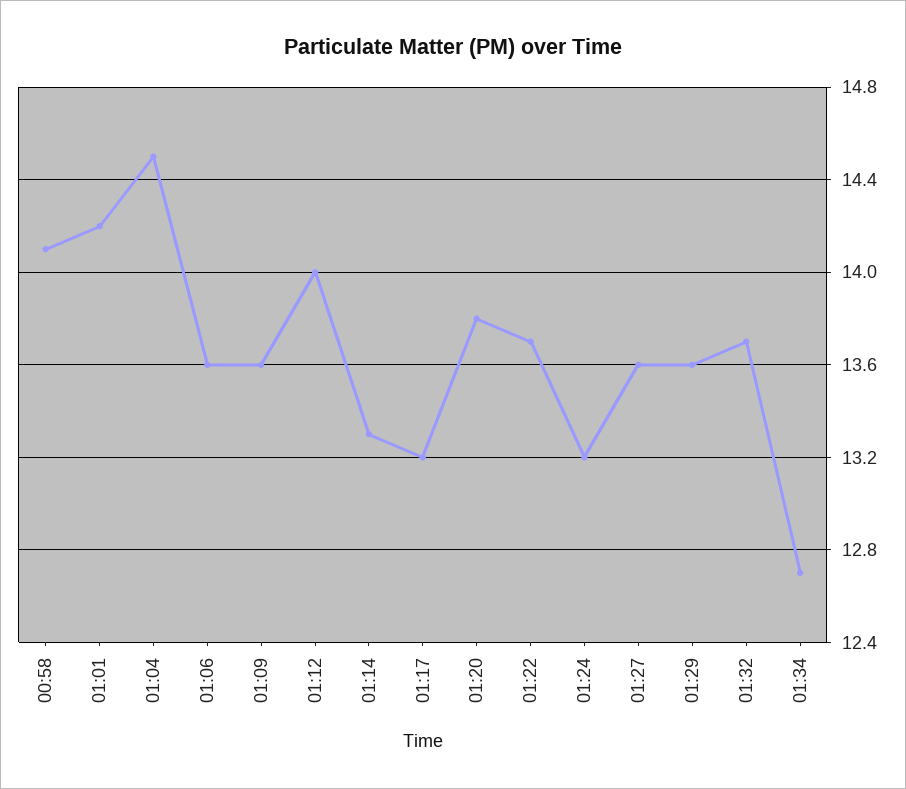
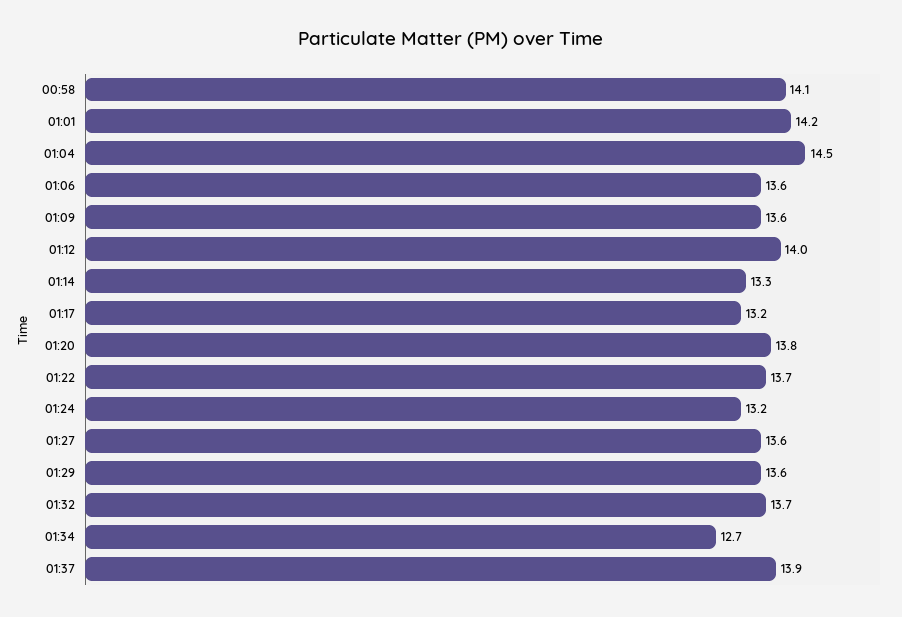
01:37: none -> 13.9

